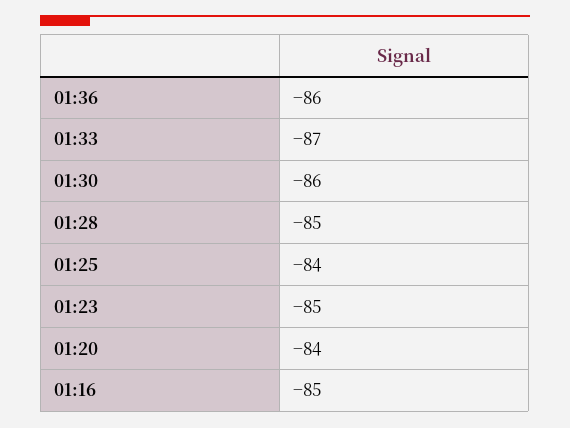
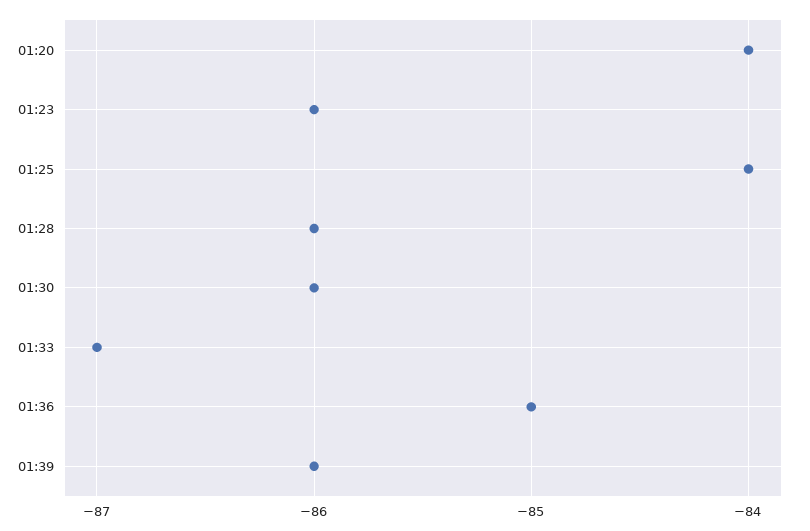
01:36: -86 -> -85
01:28: -85 -> -86
01:23: -85 -> -86
01:16: -85 -> none
01:39: none -> -86

